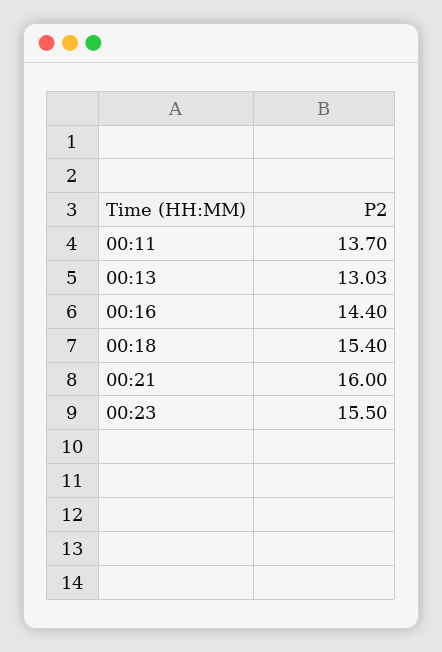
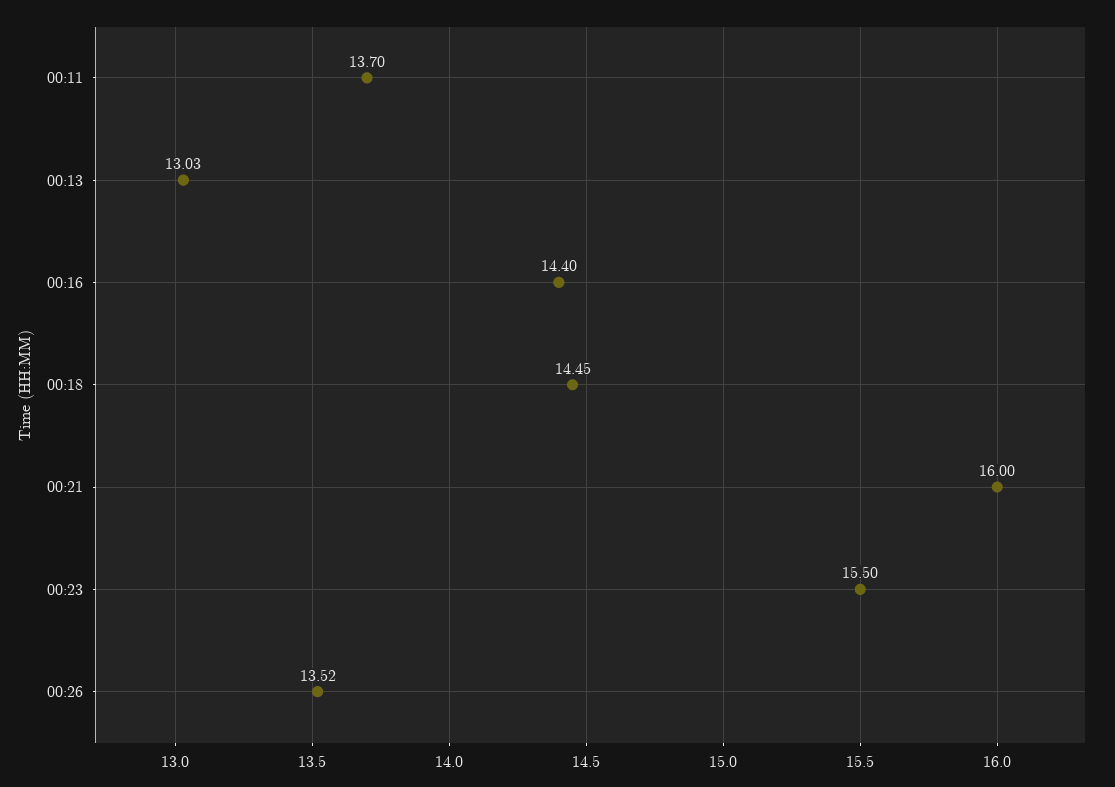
00:18: 15.4 -> 14.45
00:26: none -> 13.52

